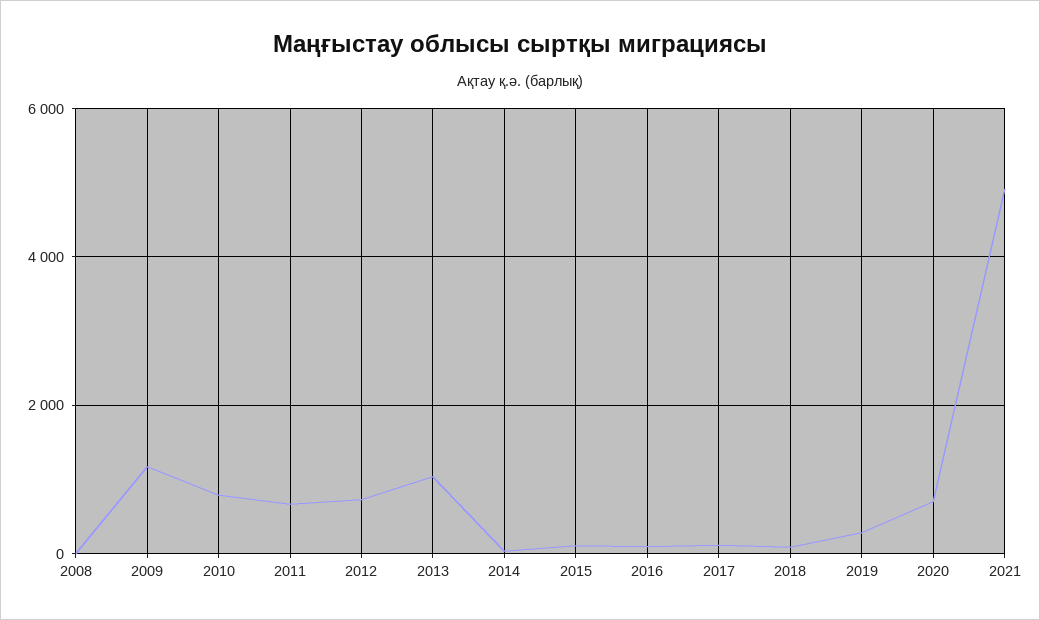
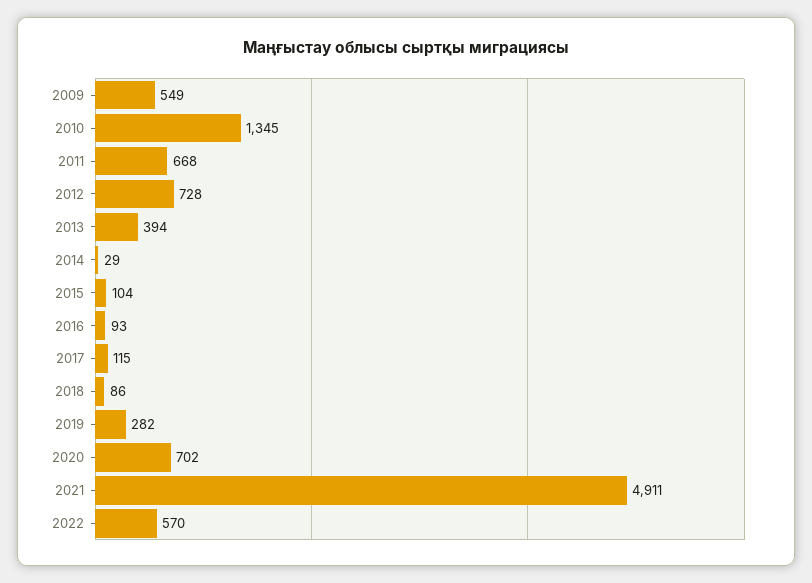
2008: 0 -> none
2009: 1200 -> 549
2010: 800 -> 1345
2013: 1000 -> 394
2022: none -> 570

